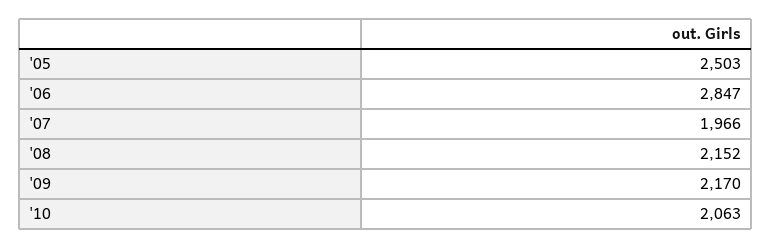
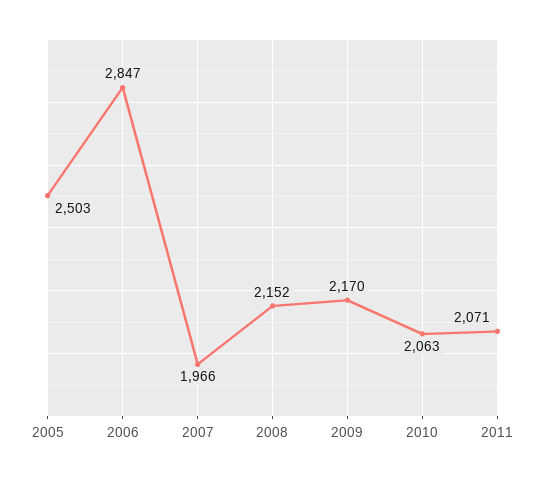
2011: none -> 2071

